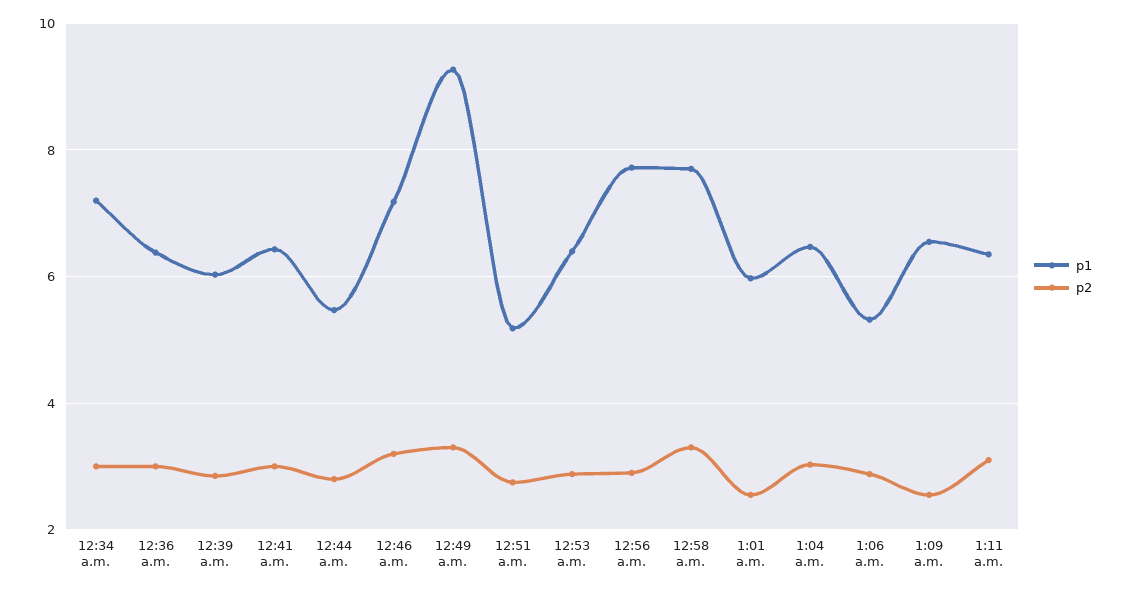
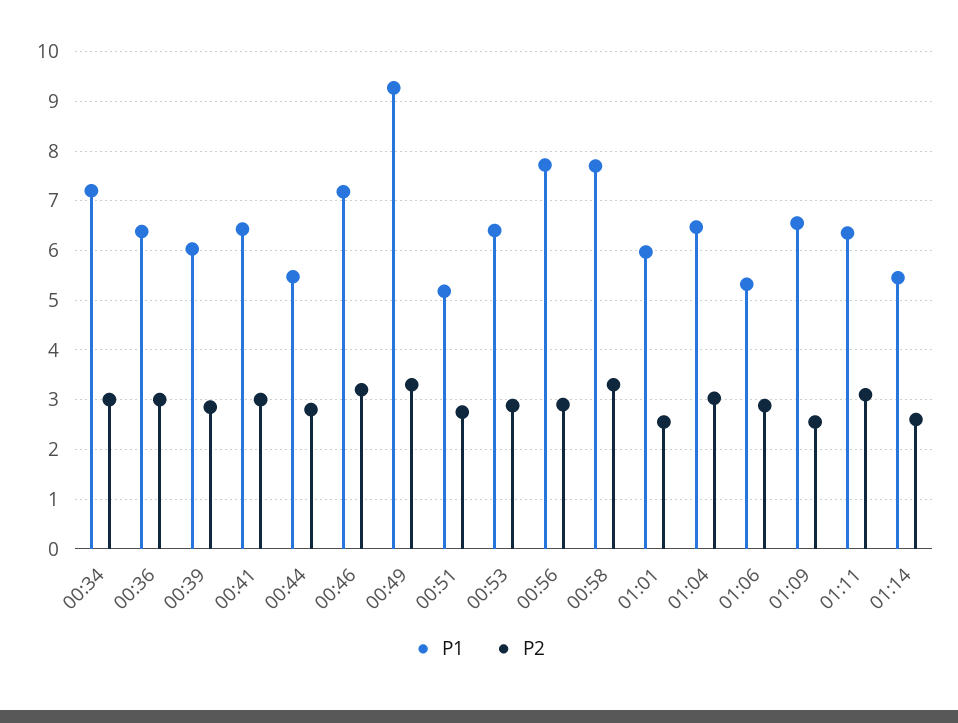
p1, 01:14: none -> 5.4
p2, 01:14: none -> 2.6

